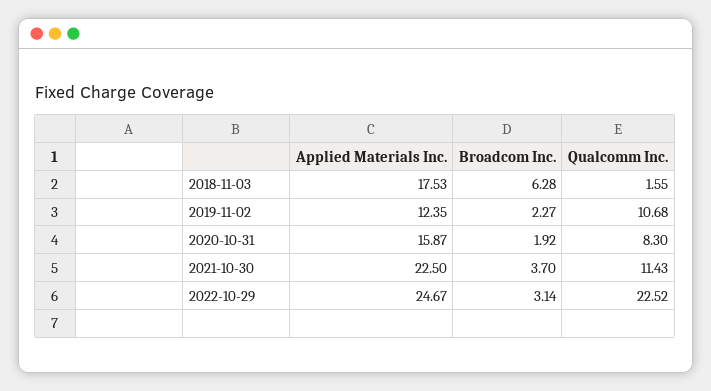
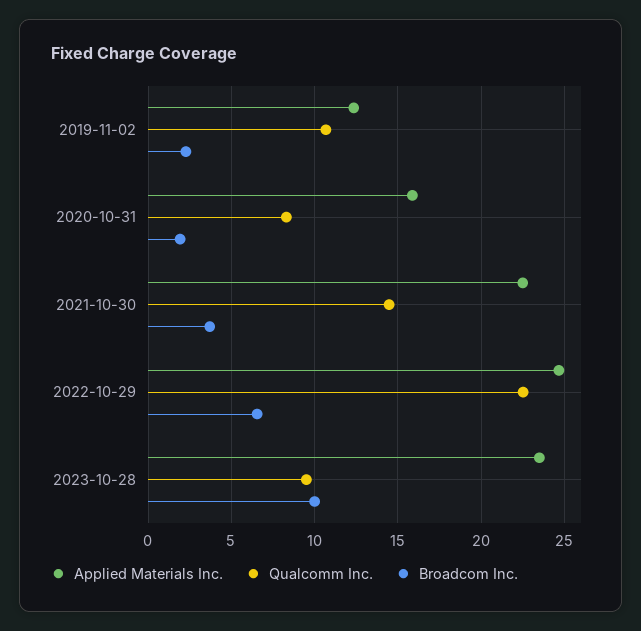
Applied Materials Inc., 2018-11-03: 17.53 -> none
Broadcom Inc., 2018-11-03: 6.28 -> none
Qualcomm Inc., 2018-11-03: 1.55 -> none
Qualcomm Inc., 2021-10-30: 11.43 -> 14.5
Broadcom Inc., 2022-10-29: 3.14 -> 6.5
Applied Materials Inc., 2023-10-28: none -> 23.5
Qualcomm Inc., 2023-10-28: none -> 9.5
Broadcom Inc., 2023-10-28: none -> 10

